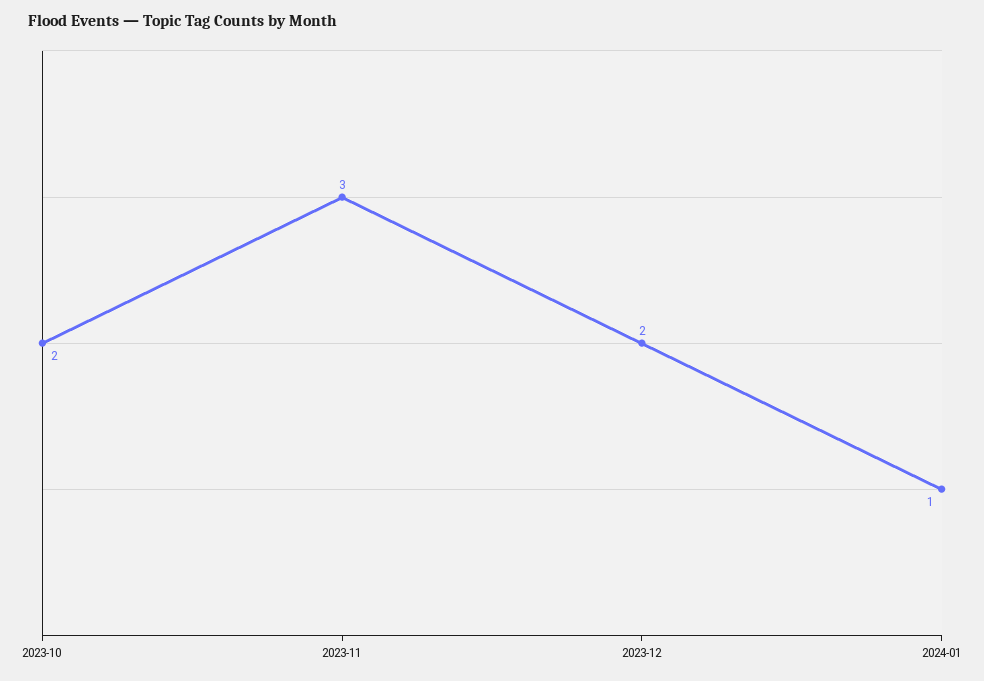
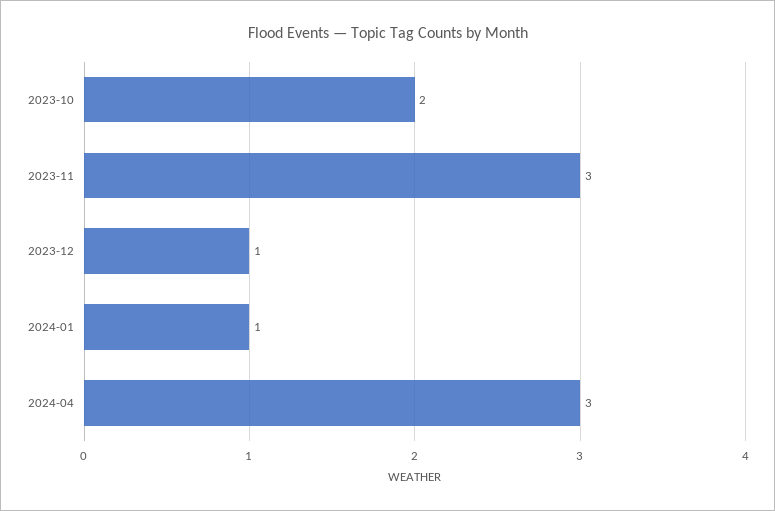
2023-12: 2 -> 1
2024-04: none -> 3

